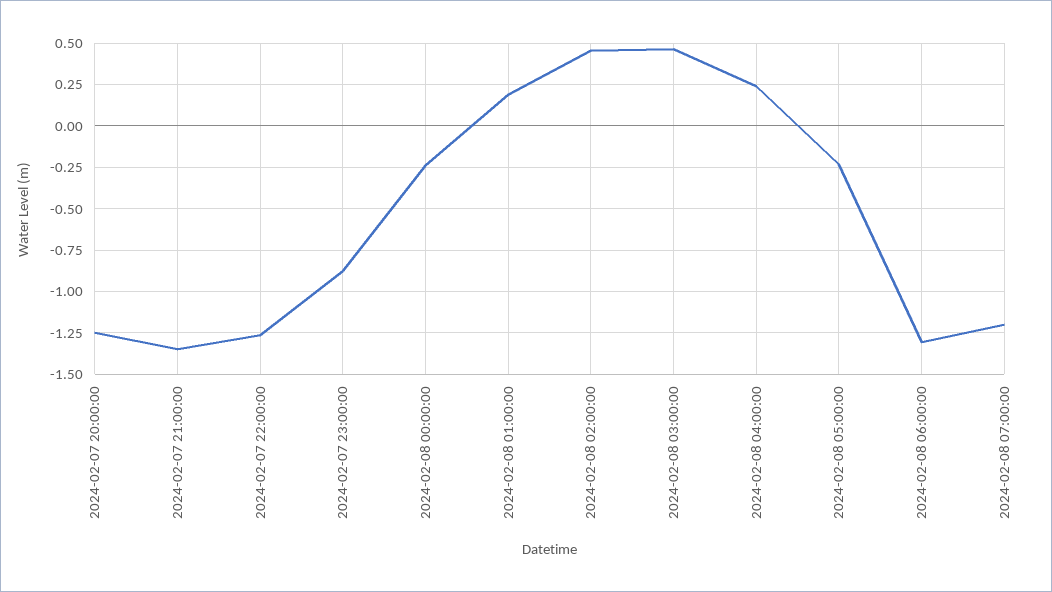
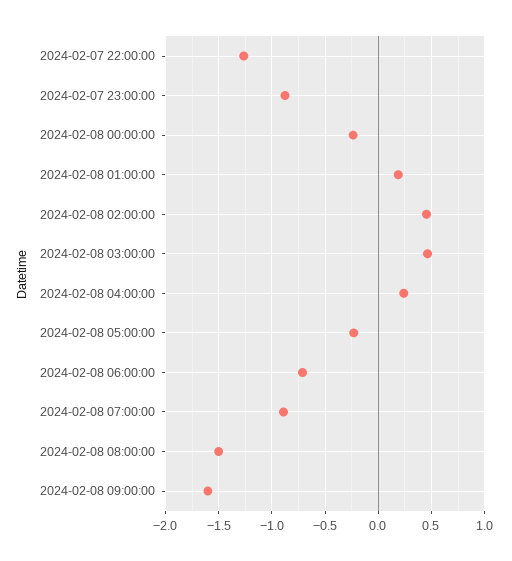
2024-02-07 20:00:00: -1.25 -> none
2024-02-07 21:00:00: -1.35 -> none
2024-02-08 06:00:00: -1.3 -> -0.7
2024-02-08 07:00:00: -1.2 -> -0.9
2024-02-08 08:00:00: none -> -1.5
2024-02-08 09:00:00: none -> -1.6

